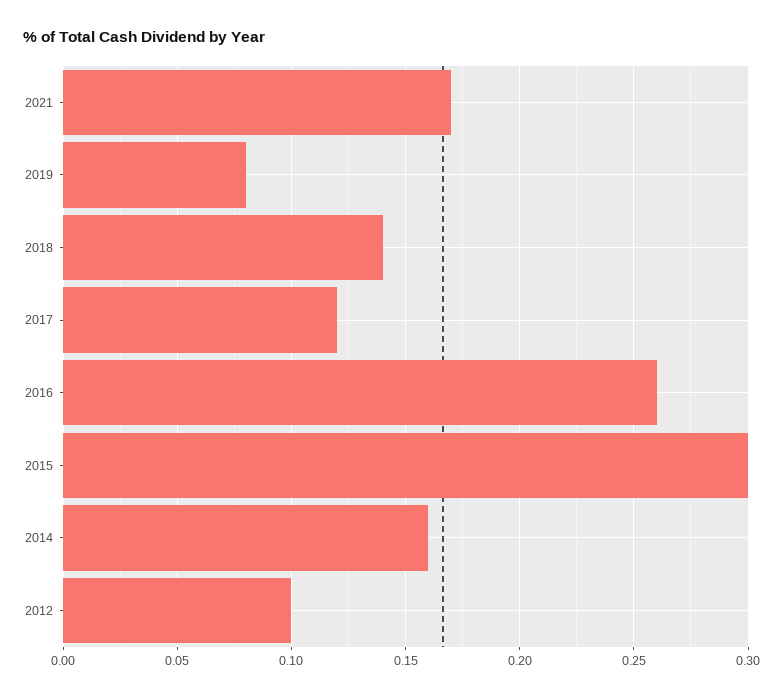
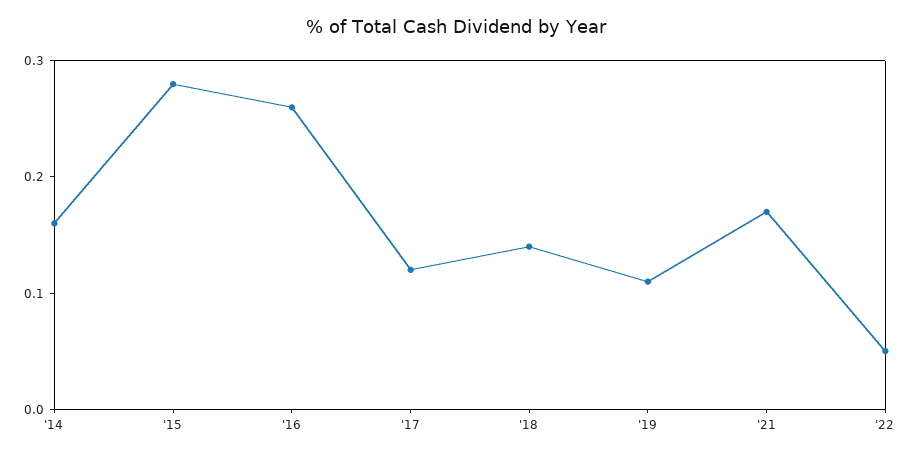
2019: 0.08 -> 0.11
2015: 0.3 -> 0.28
2012: 0.1 -> none
'22: none -> 0.05

